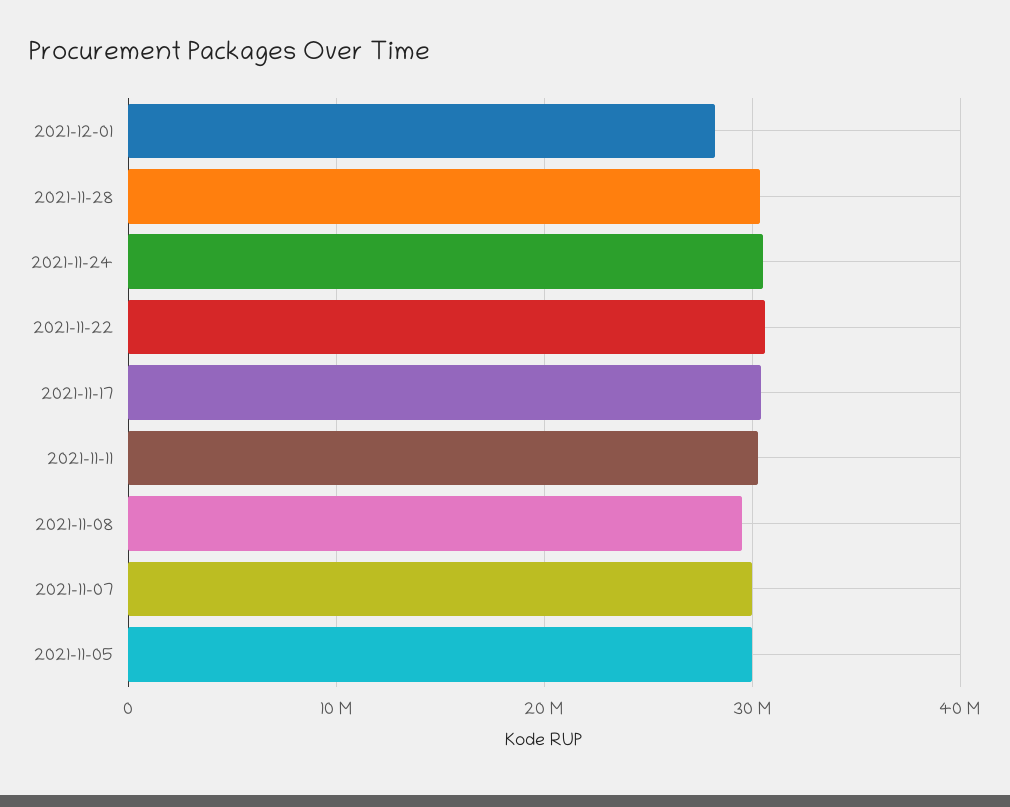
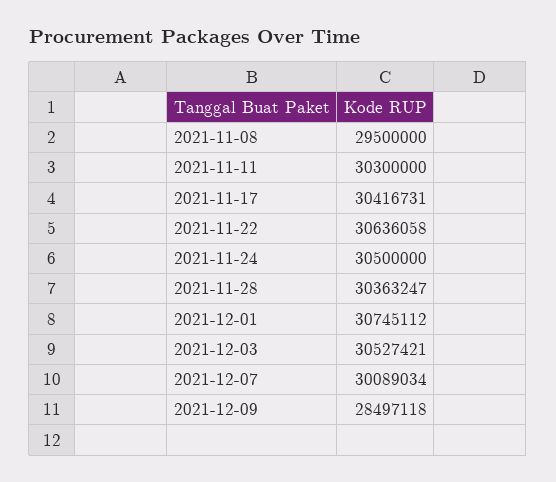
2021-12-01: 28000000 -> 30745112
2021-11-07: 30000000 -> none
2021-11-05: 30000000 -> none
2021-12-03: none -> 30527421
2021-12-07: none -> 30089034
2021-12-09: none -> 28497118

